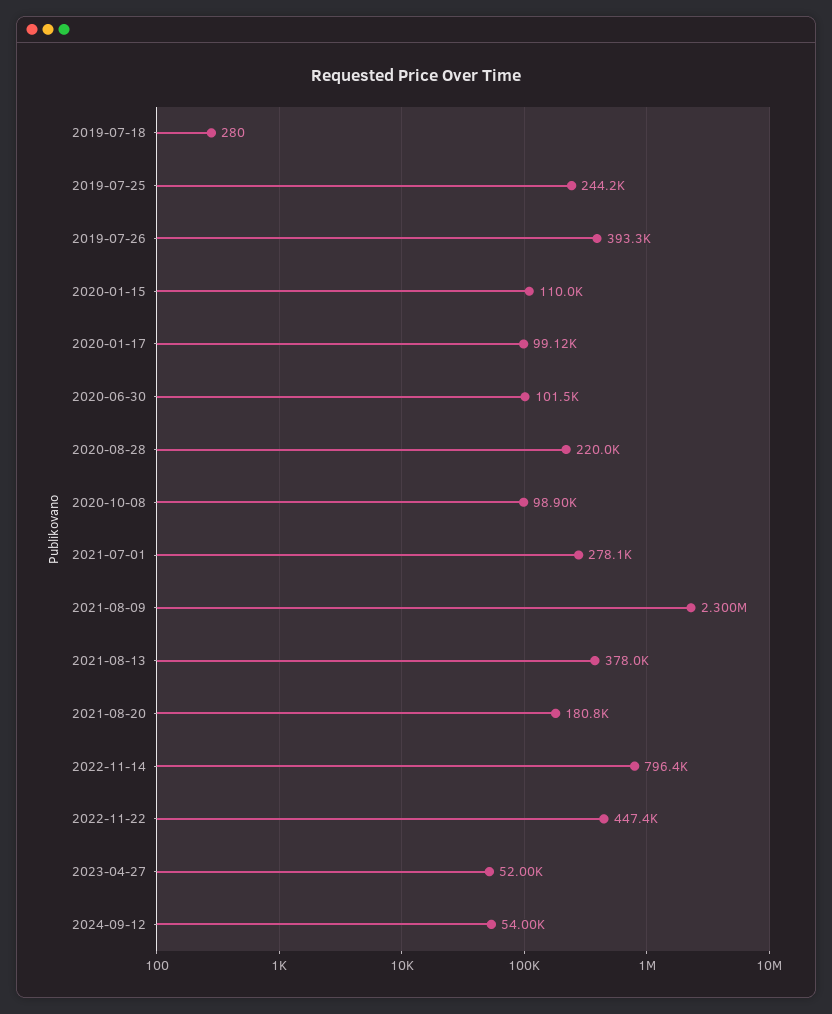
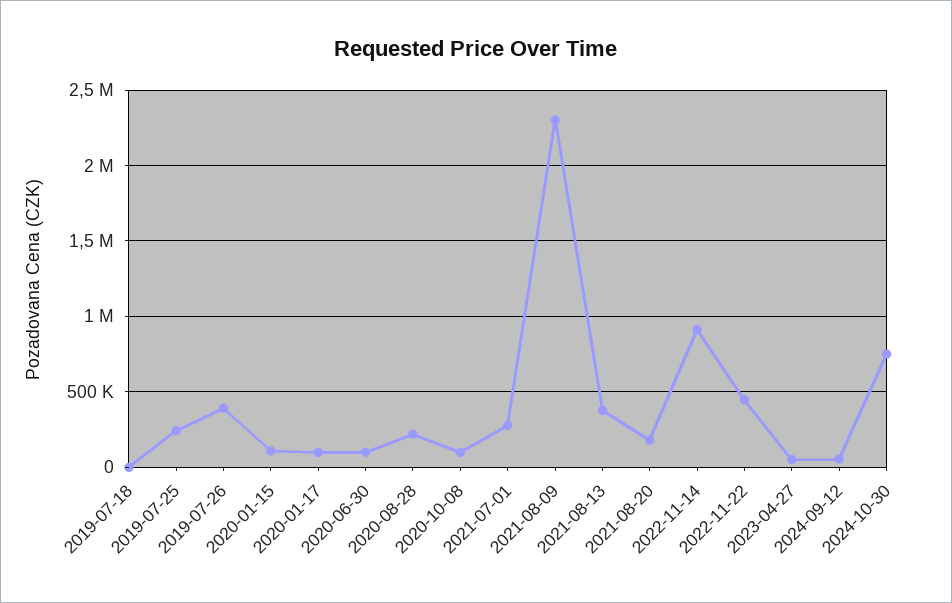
2022-11-14: 796400 -> 900000
2024-10-30: none -> 750000

